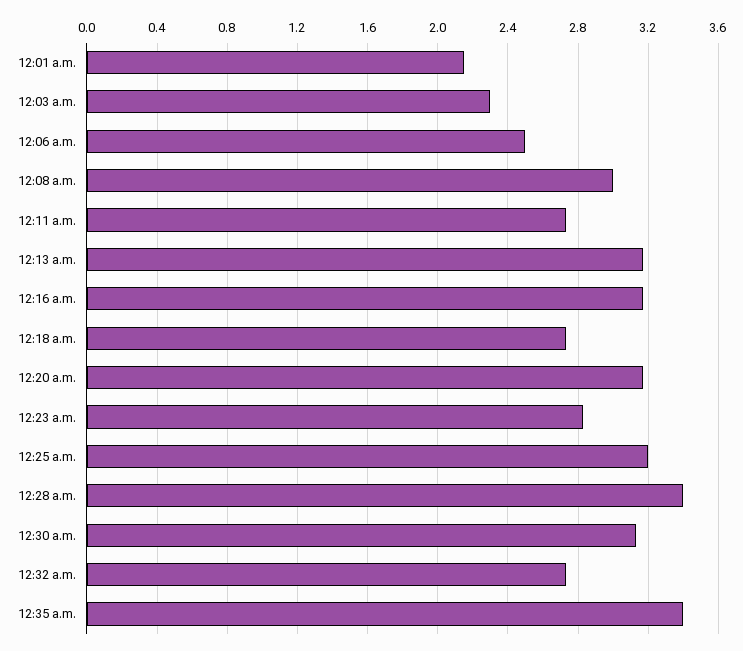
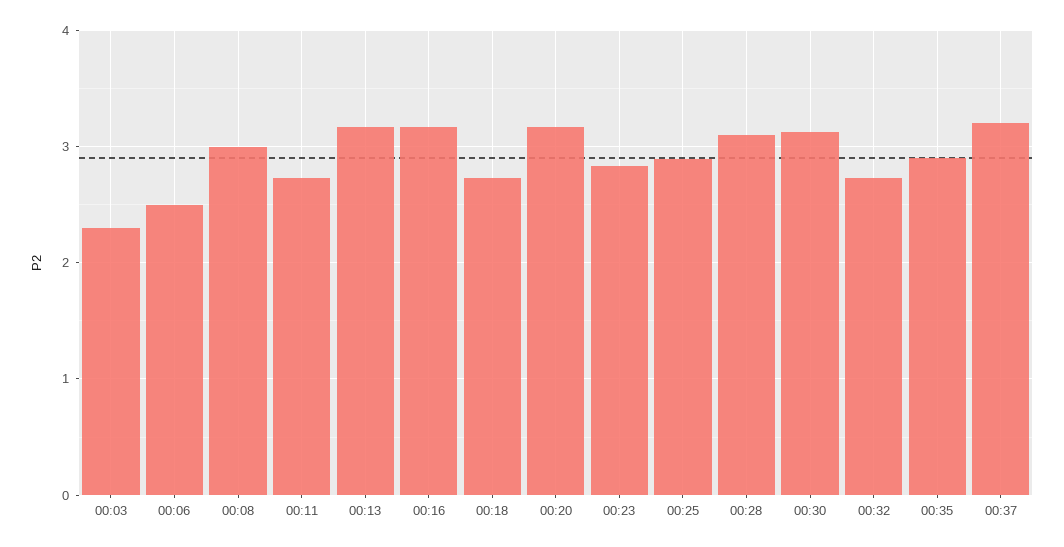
12:01 a.m.: 2.15 -> none
12:25 a.m.: 3.2 -> 2.9
12:28 a.m.: 3.4 -> 3.1
12:35 a.m.: 3.4 -> 2.9
00:37: none -> 3.2

